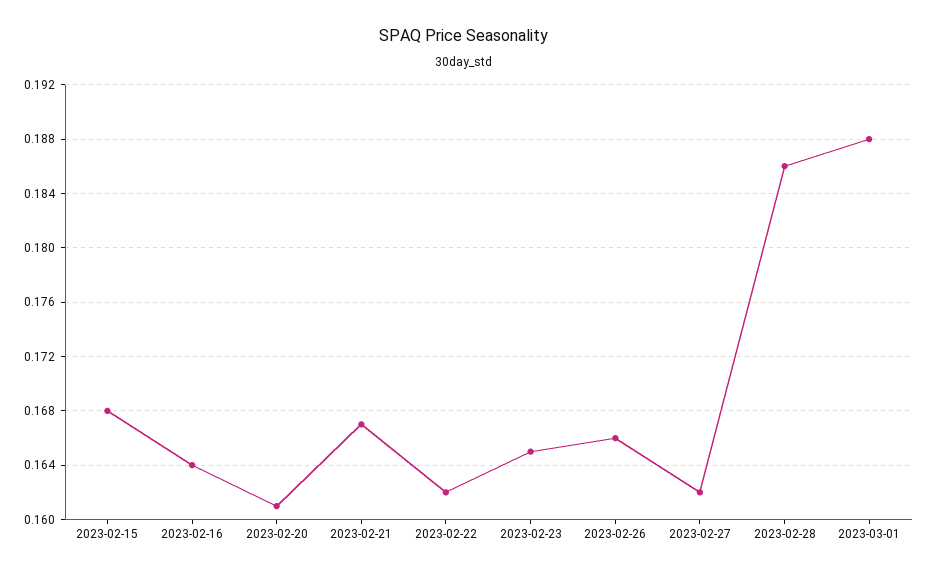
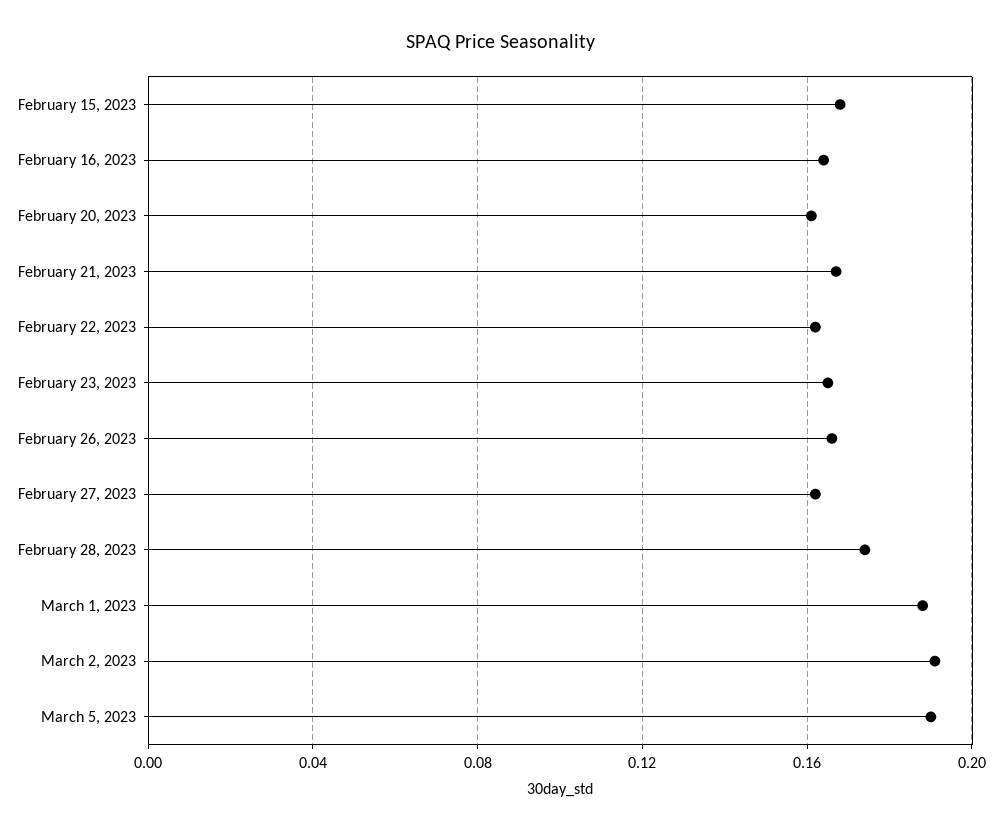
2023-02-28: 0.186 -> 0.175
March 2, 2023: none -> 0.19
March 5, 2023: none -> 0.19

